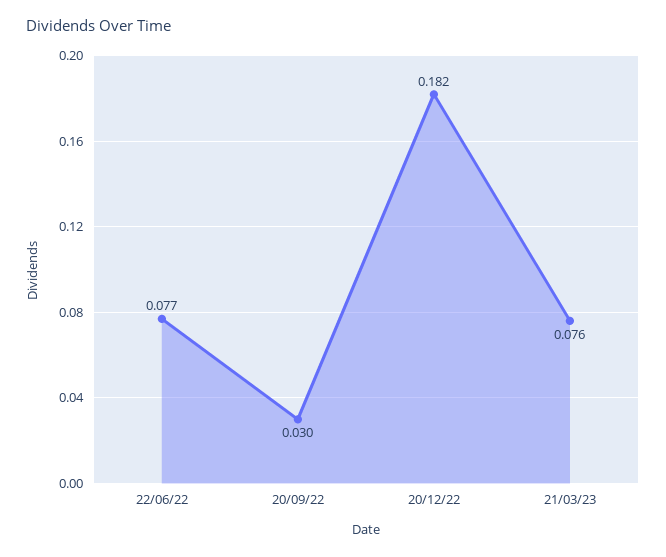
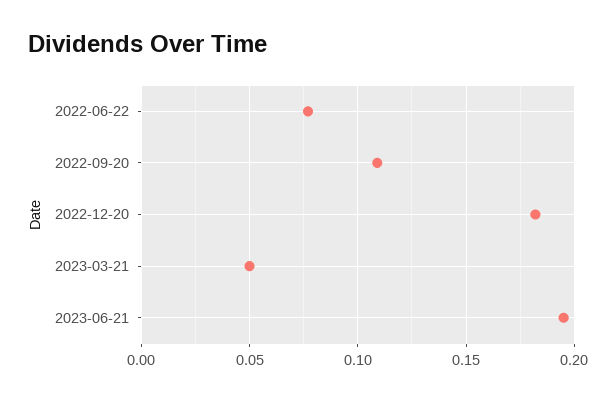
20/09/22: 0.03 -> 0.11
21/03/23: 0.076 -> 0.05
2023-06-21: none -> 0.195

